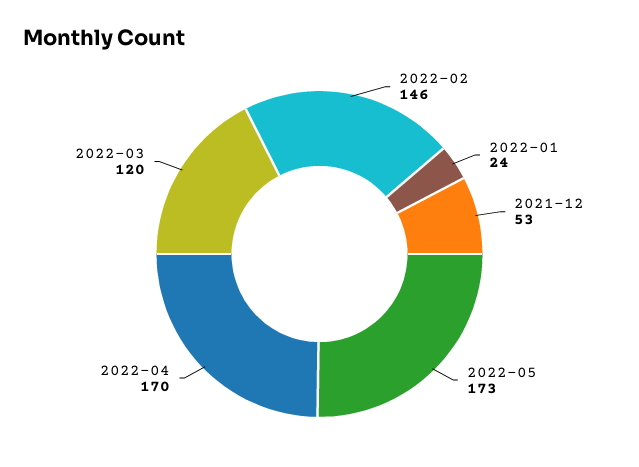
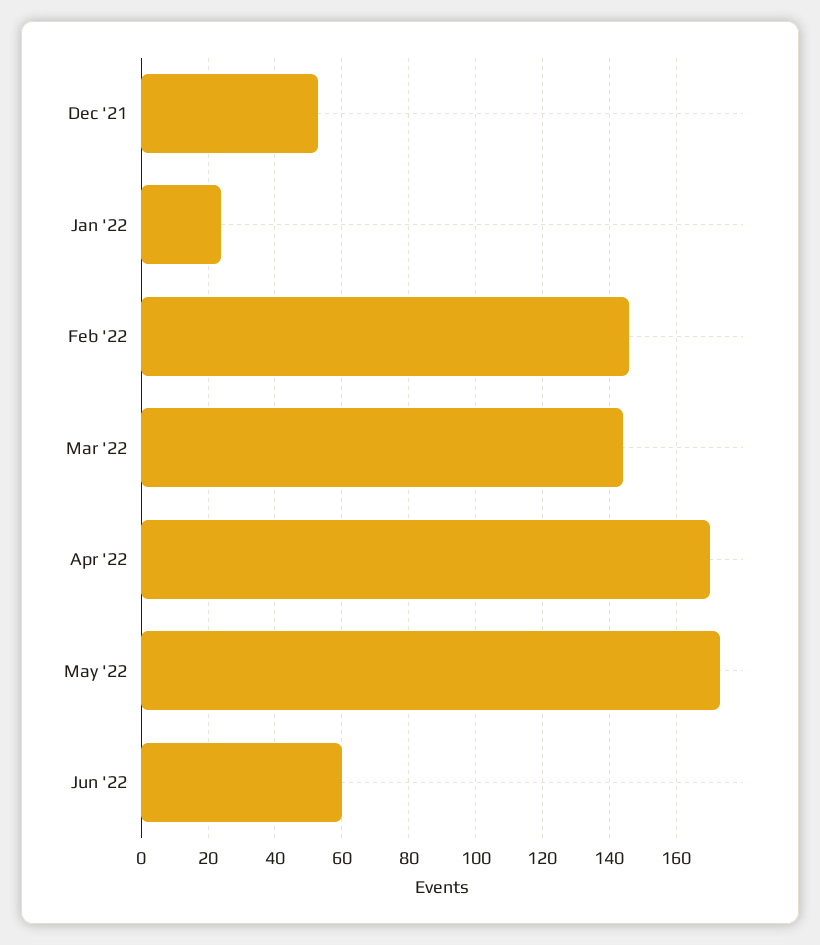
2022-03: 120 -> 145
Jun '22: none -> 60

